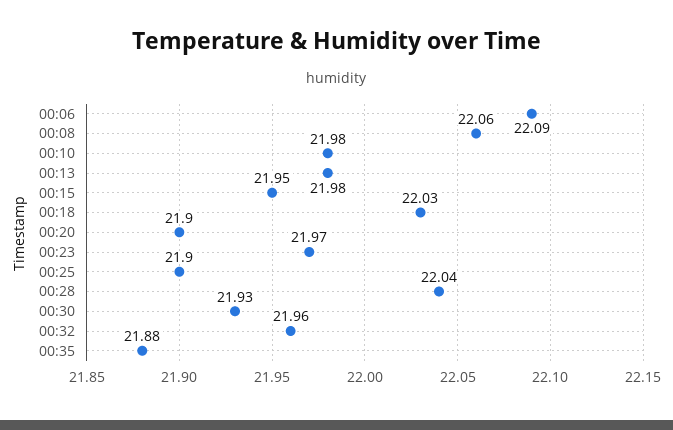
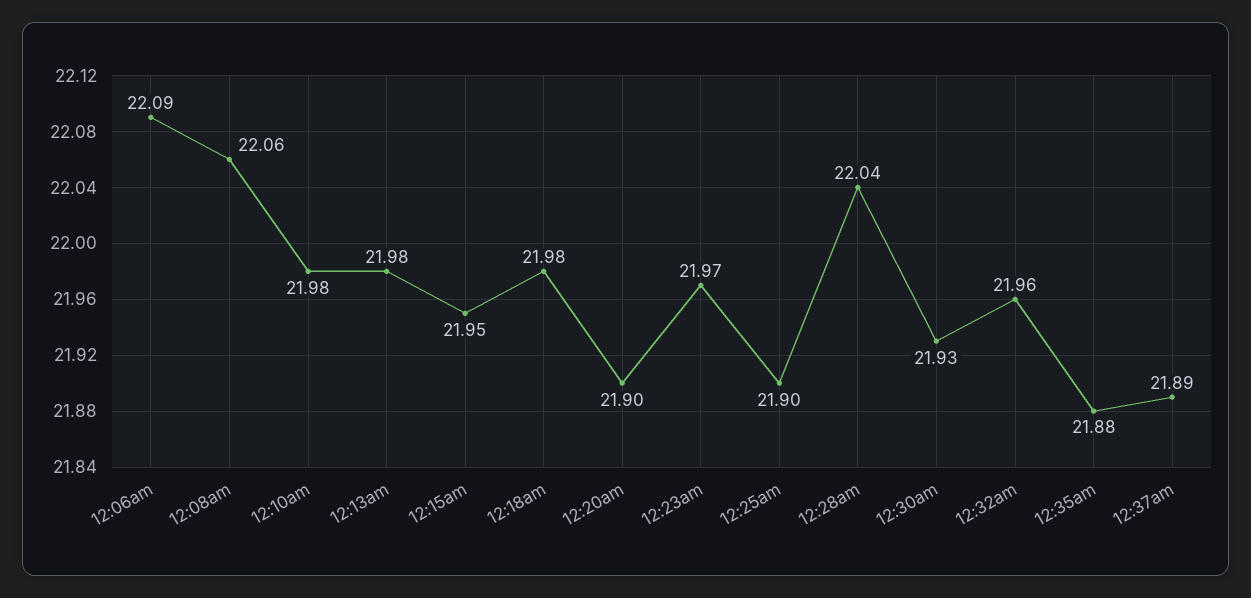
00:18: 22.03 -> 21.98
12:37am: none -> 21.89

